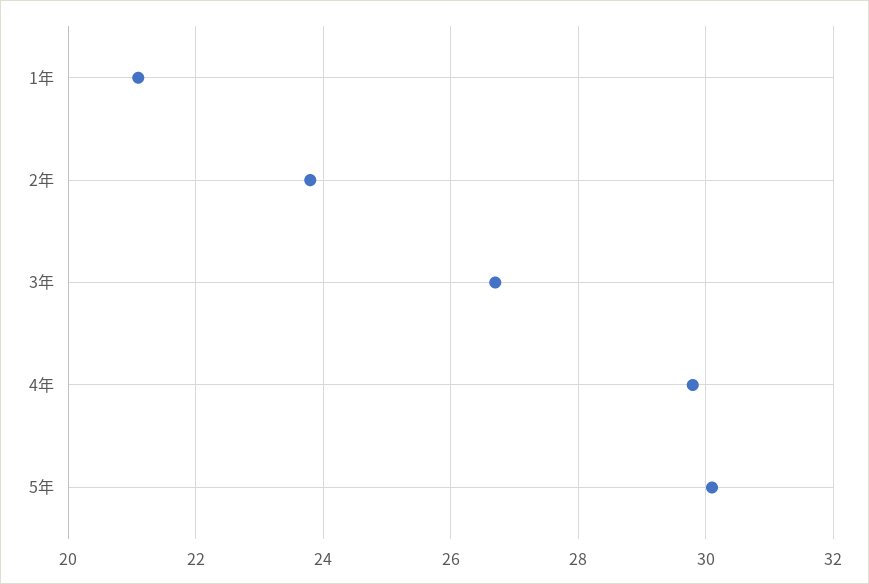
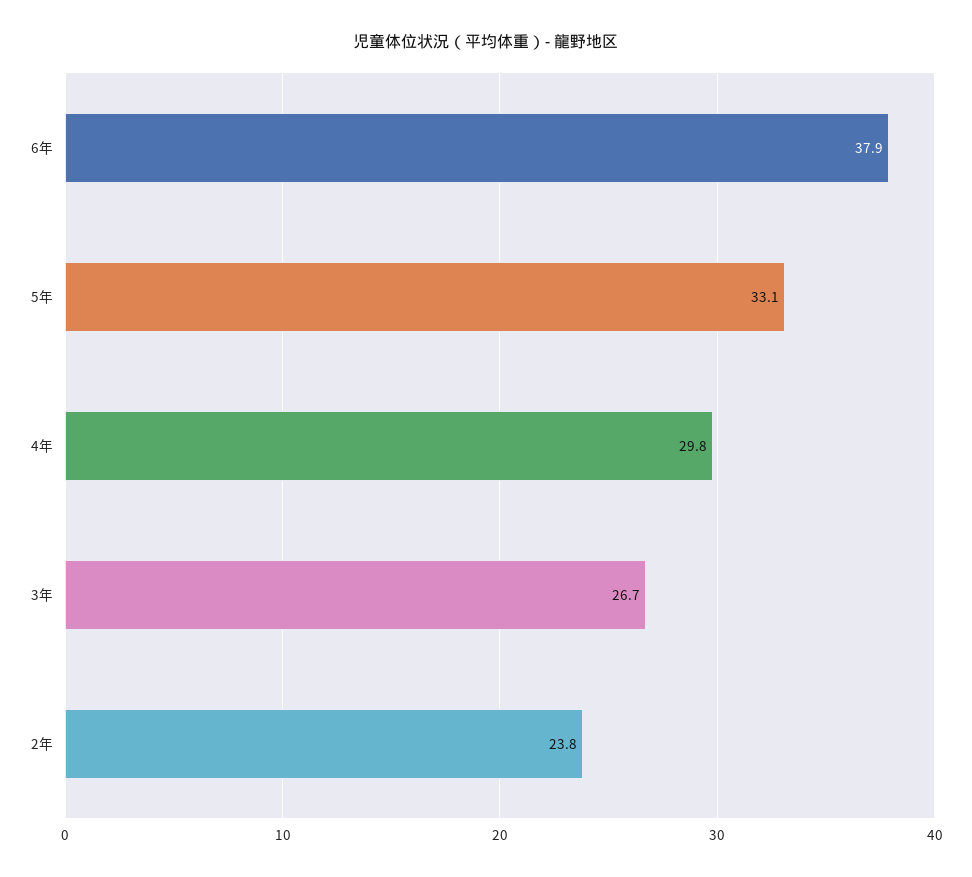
1年: 21 -> none
5年: 30 -> 33.1
6年: none -> 37.9

